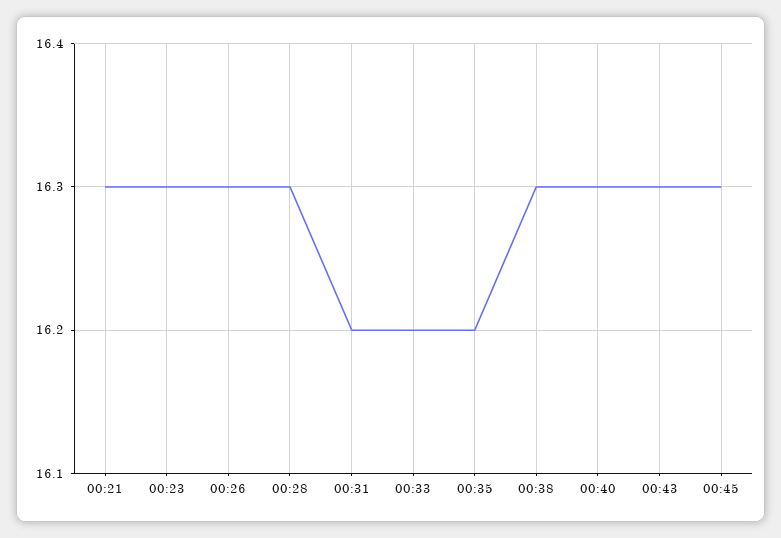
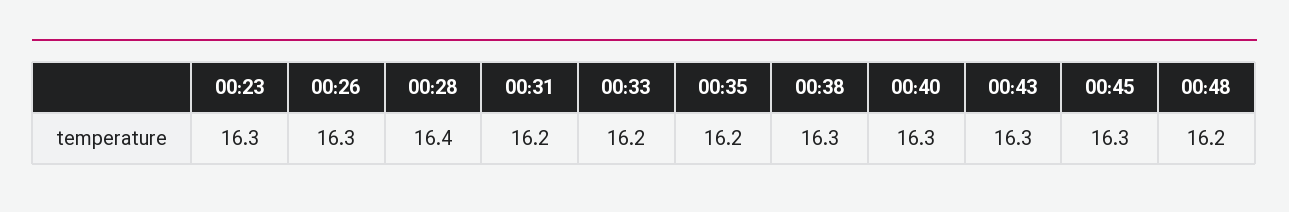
00:21: 16.3 -> none
00:28: 16.3 -> 16.4
00:48: none -> 16.2

